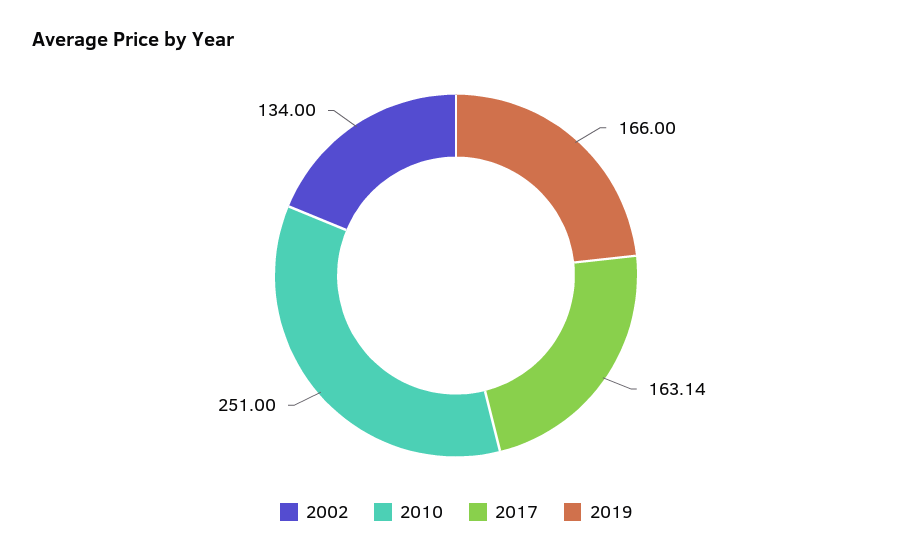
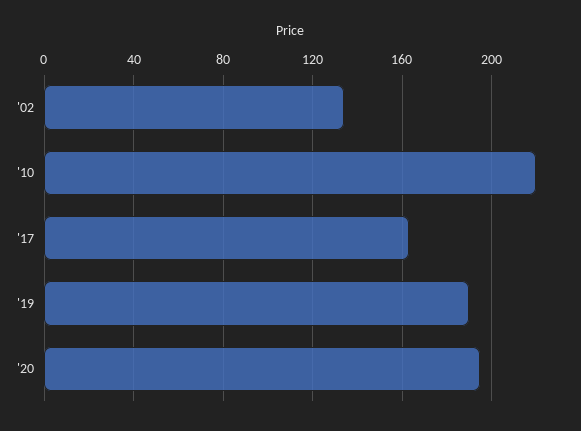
2010: 251 -> 220
2019: 166 -> 190
'20: none -> 195

